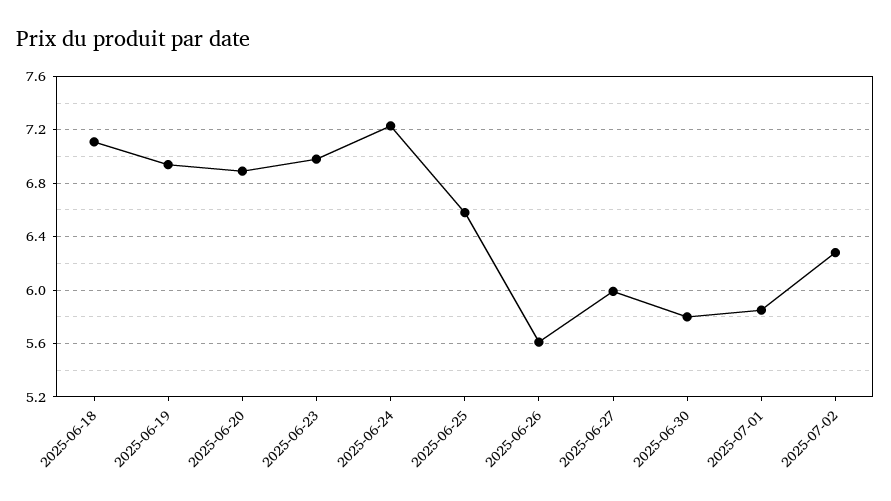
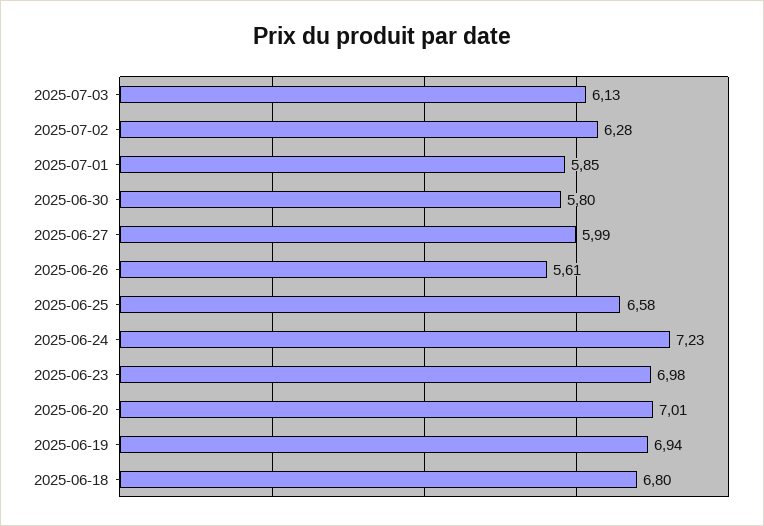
2025-06-18: 7.1 -> 6.8
2025-06-20: 6.9 -> 7.01
2025-07-03: none -> 6.13

